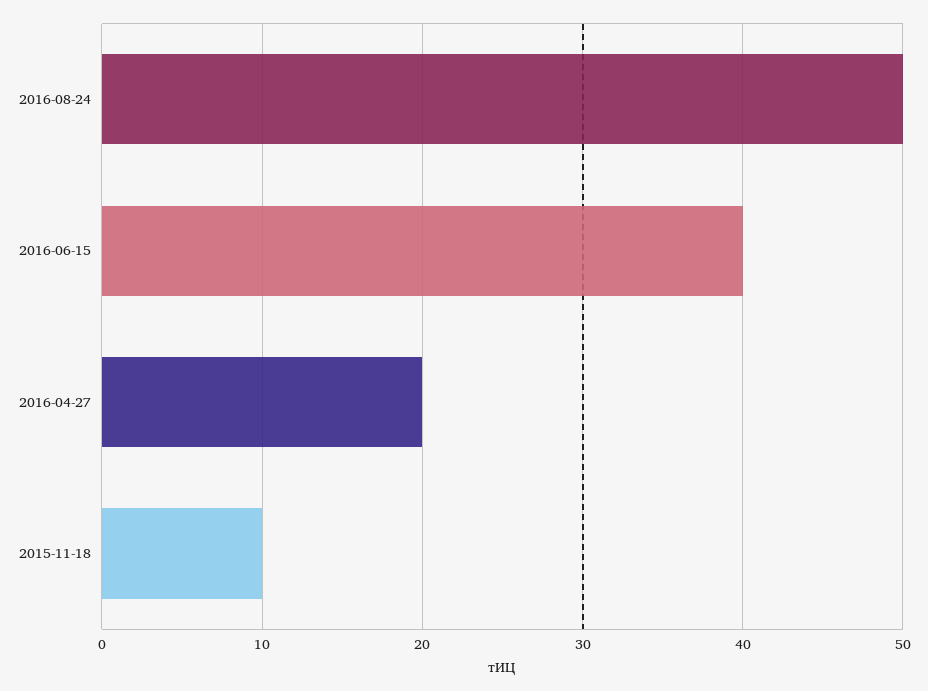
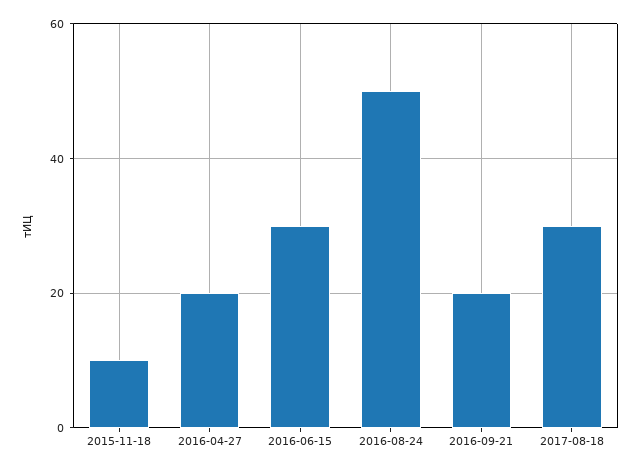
2016-06-15: 40 -> 30
2016-09-21: none -> 20
2017-08-18: none -> 30

